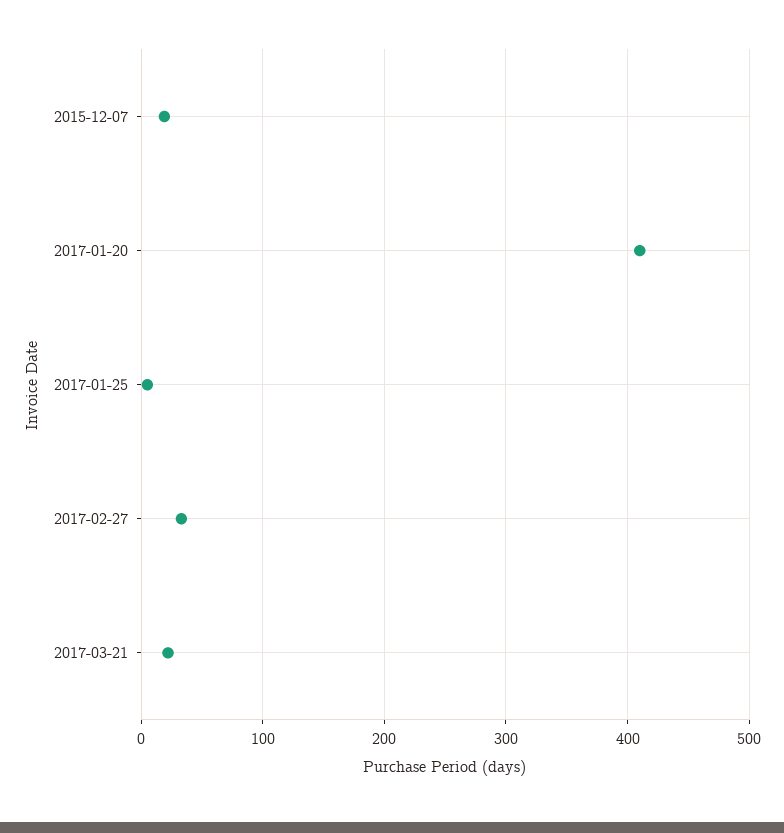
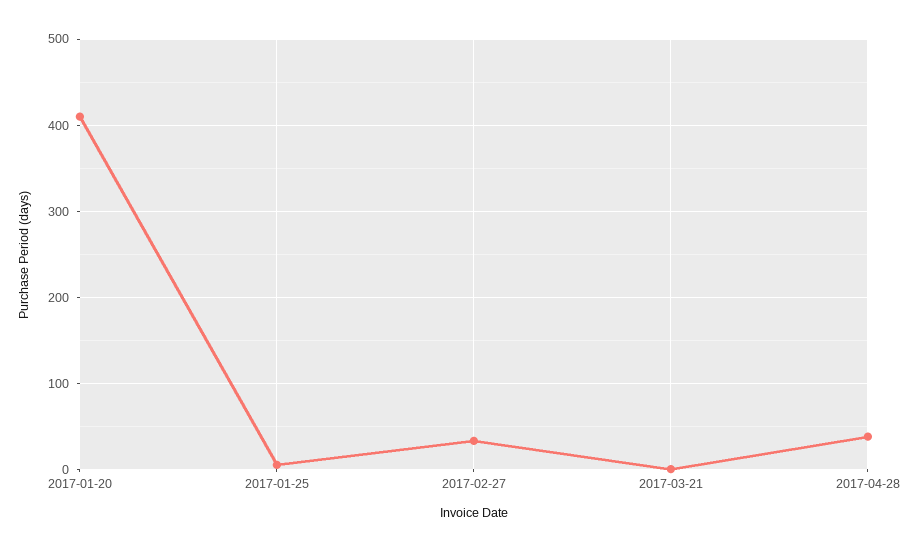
2015-12-07: 20 -> none
2017-03-21: 20 -> 0
2017-04-28: none -> 40

